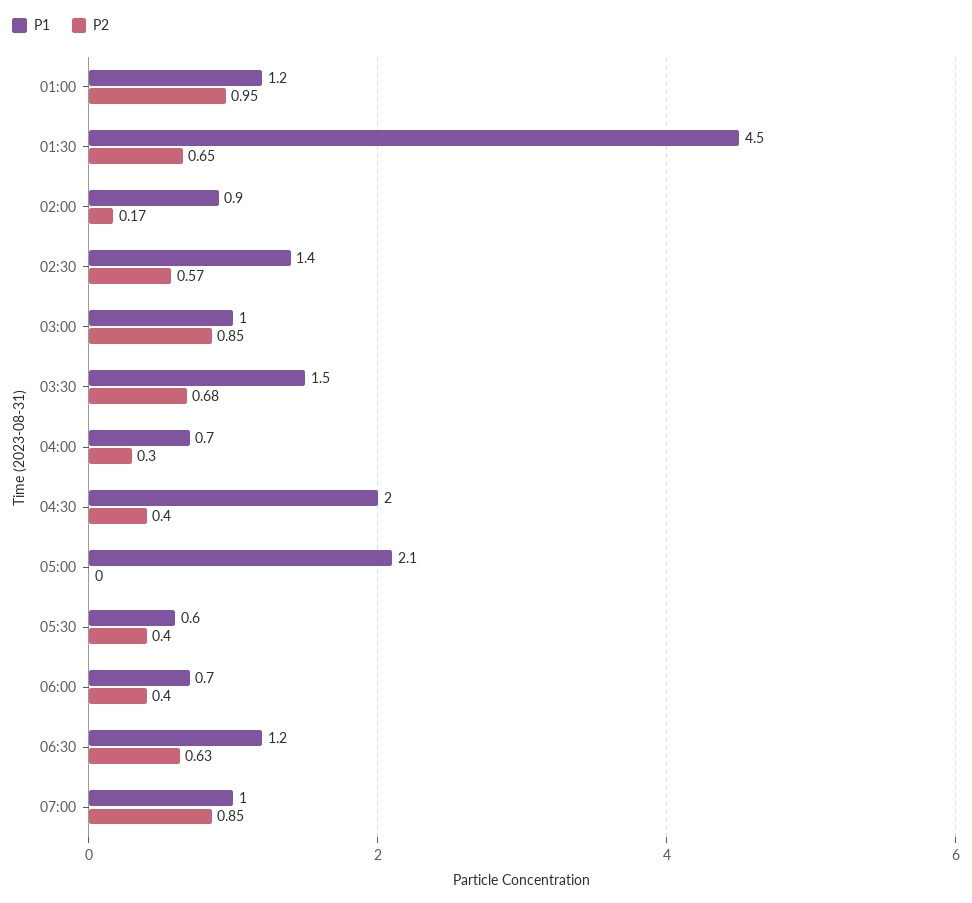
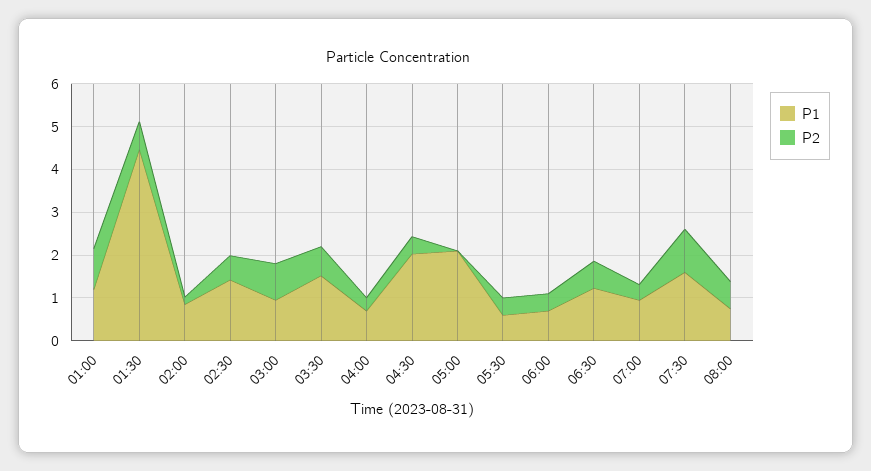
P2, 07:00: 0.85 -> 0.4
P1, 07:30: none -> 1.6
P2, 07:30: none -> 1
P1, 08:00: none -> 0.8
P2, 08:00: none -> 0.6

